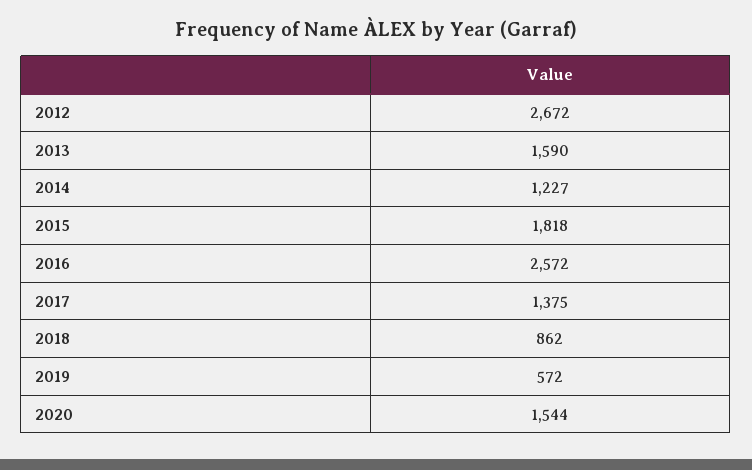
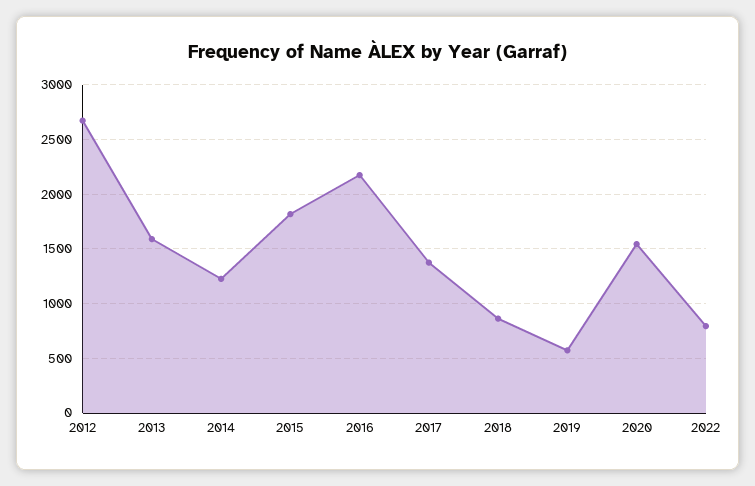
2016: 2572 -> 2200
2022: none -> 800

